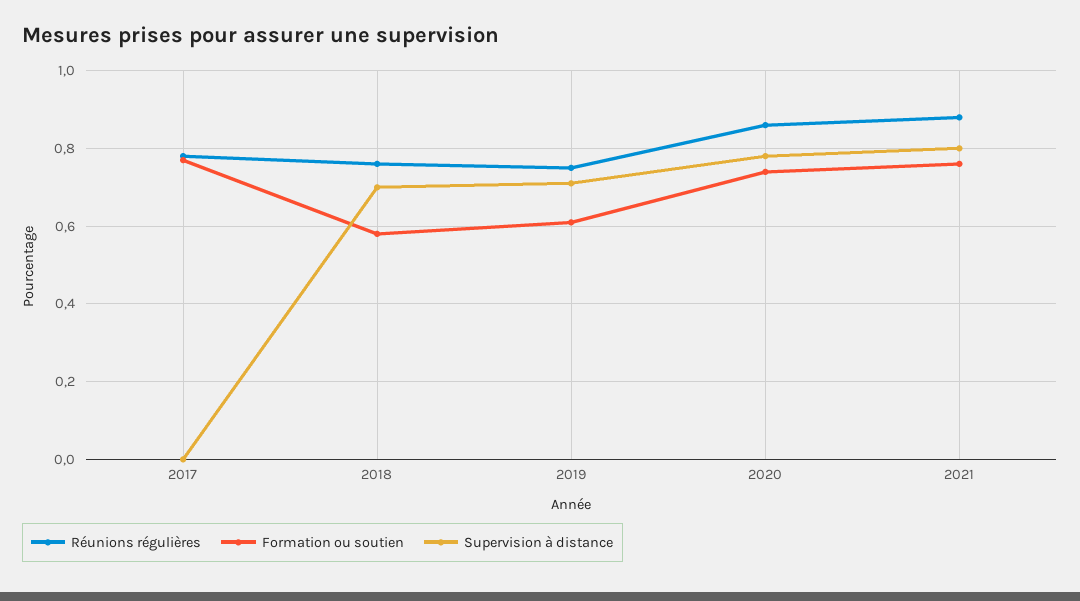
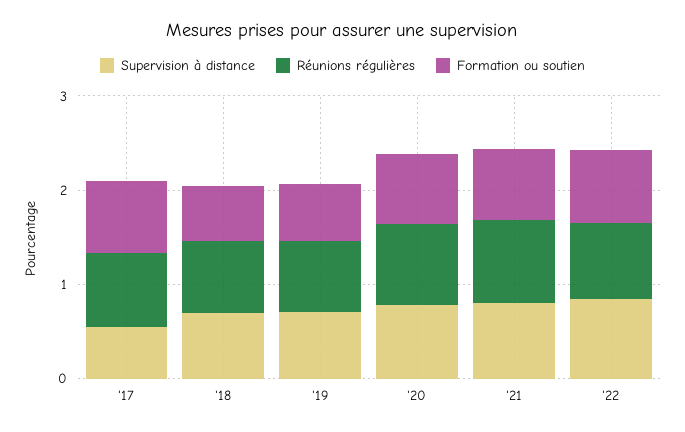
Supervision à distance, 2017: 0 -> 0.6
Supervision à distance, '22: none -> 0.8
Réunions régulières, '22: none -> 0.8
Formation ou soutien, '22: none -> 0.8

